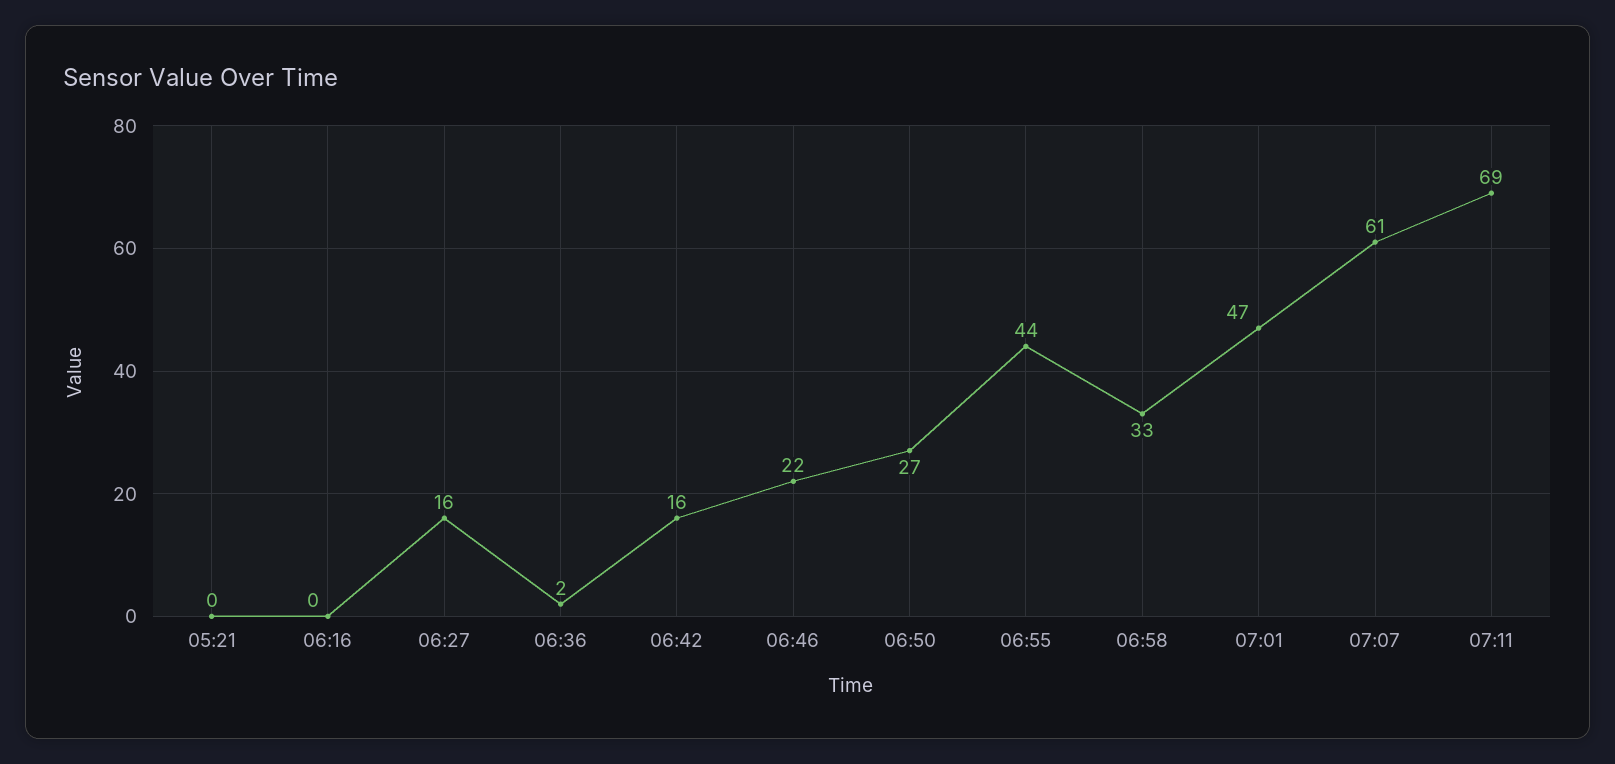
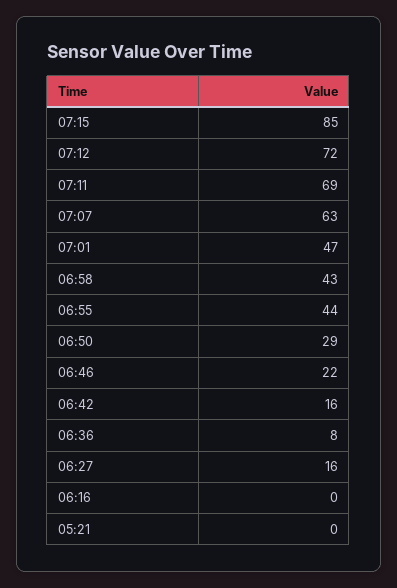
06:36: 2 -> 8
06:50: 27 -> 29
06:58: 33 -> 43
07:07: 61 -> 63
07:15: none -> 85
07:12: none -> 72

